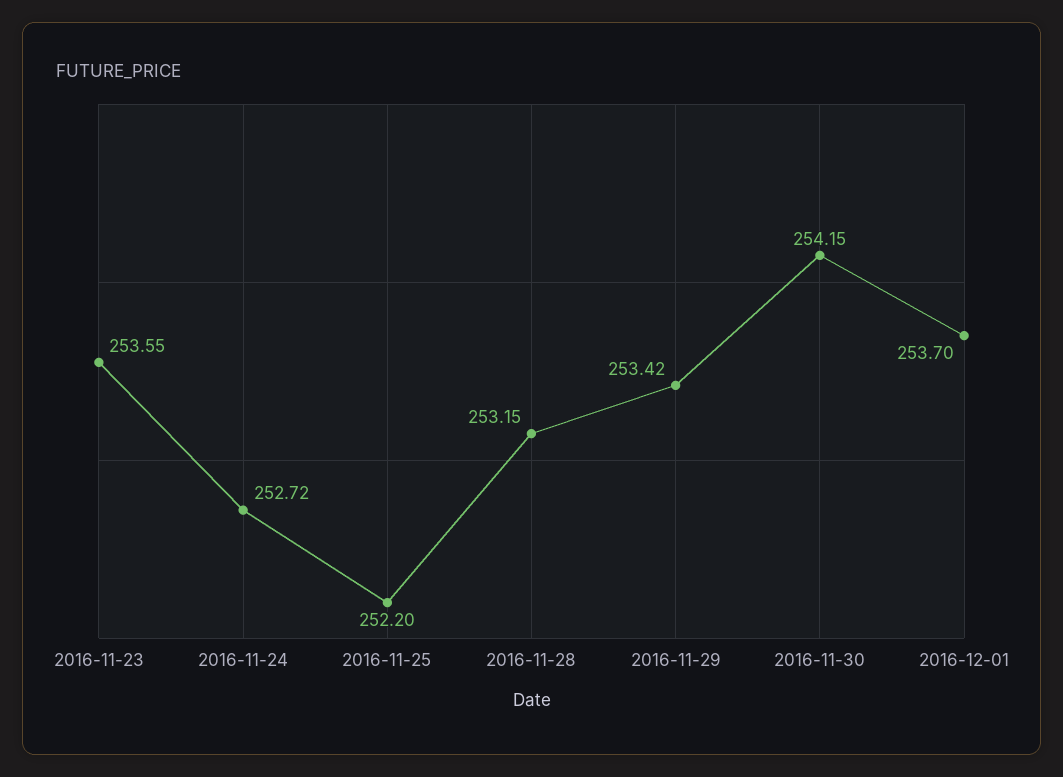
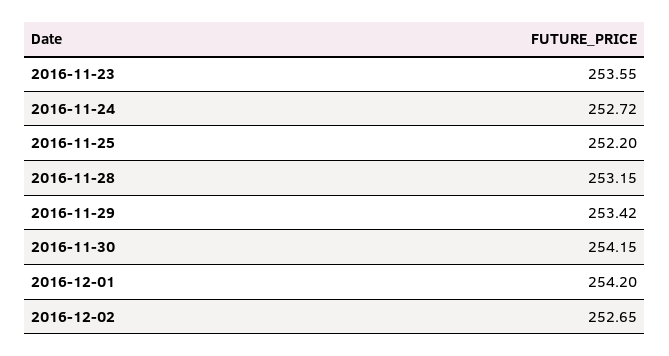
2016-12-01: 253.7 -> 254.2
2016-12-02: none -> 252.65

